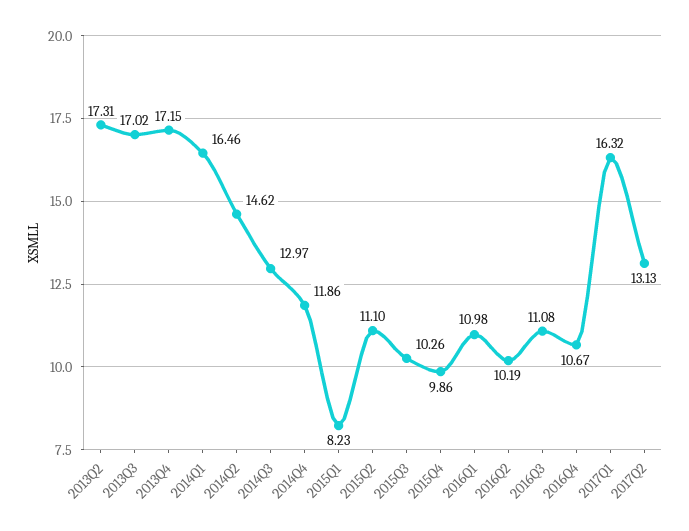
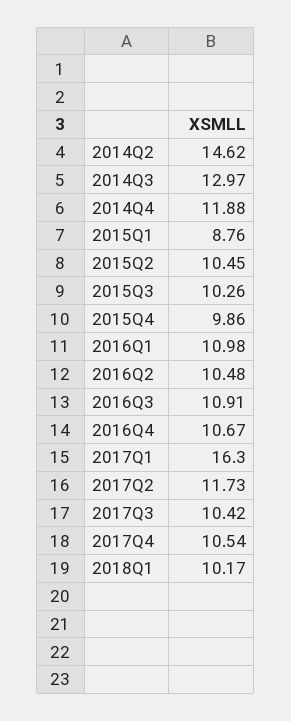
2013Q2: 17.31 -> none
2013Q3: 17.02 -> none
2013Q4: 17.15 -> none
2014Q1: 16.46 -> none
2014Q4: 11.86 -> 11.88
2015Q1: 8.23 -> 8.76
2015Q2: 11.1 -> 10.45
2016Q2: 10.19 -> 10.48
2016Q3: 11.08 -> 10.91
2017Q1: 16.32 -> 16.3
2017Q2: 13.13 -> 11.73
2017Q3: none -> 10.42
2017Q4: none -> 10.54
2018Q1: none -> 10.17

